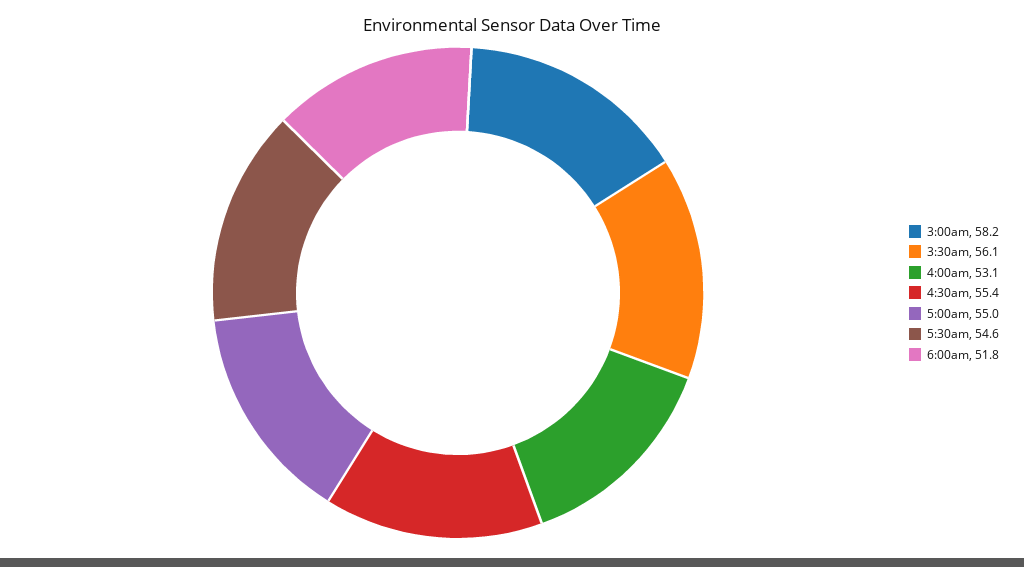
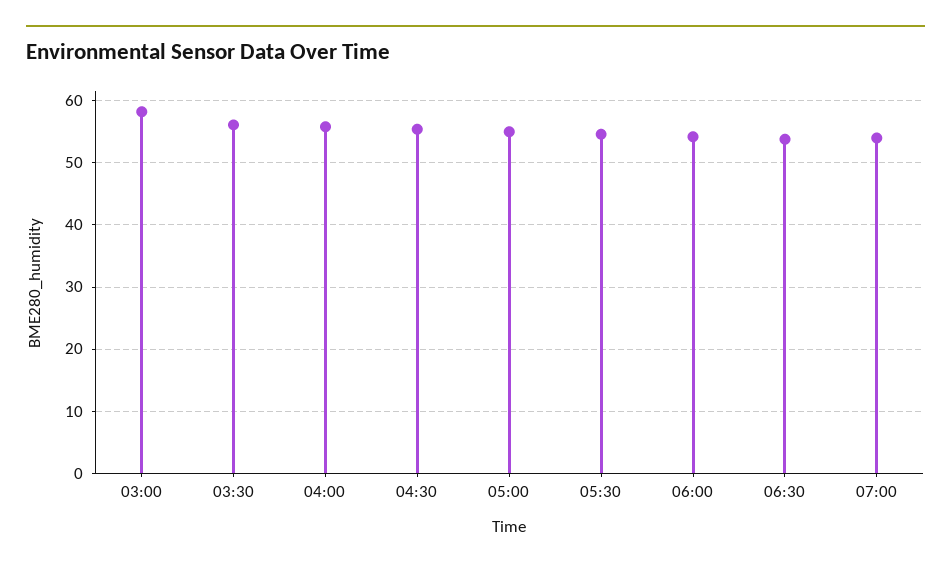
4:00am: 53.1 -> 56
6:00am: 51.8 -> 54
06:30: none -> 54
07:00: none -> 54

